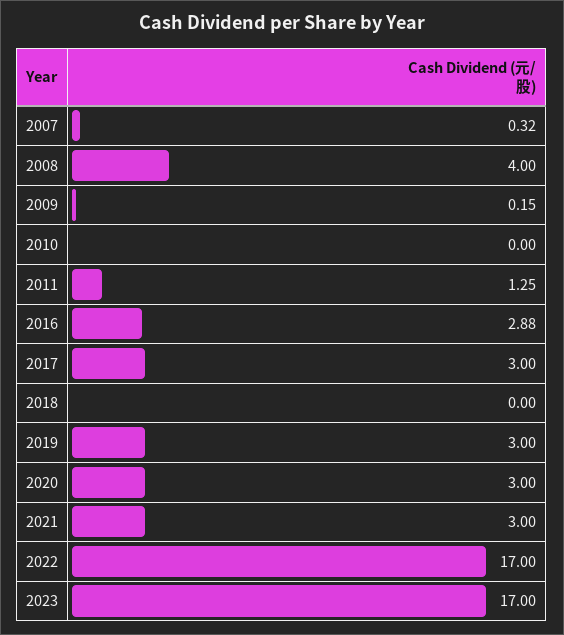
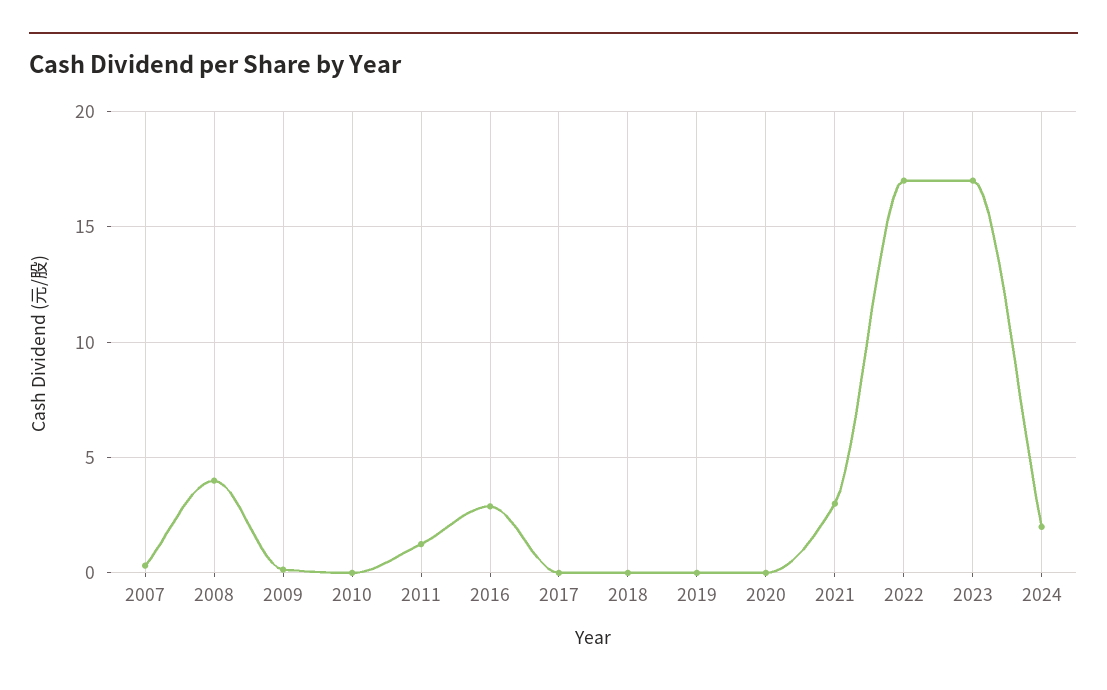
2017: 3 -> 0
2019: 3 -> 0
2020: 3 -> 0
2024: none -> 2

